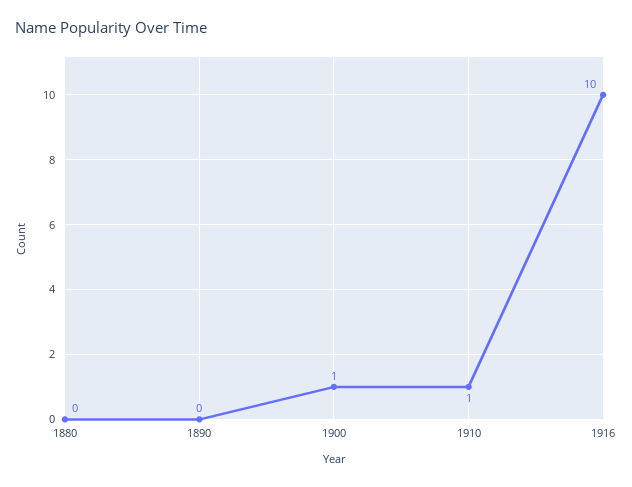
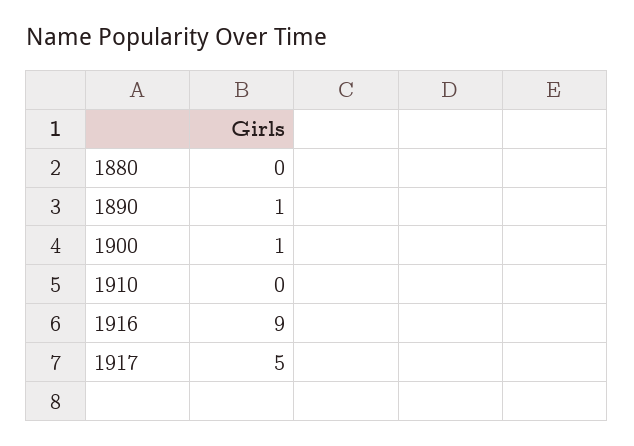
1890: 0 -> 1
1910: 1 -> 0
1916: 10 -> 9
1917: none -> 5

